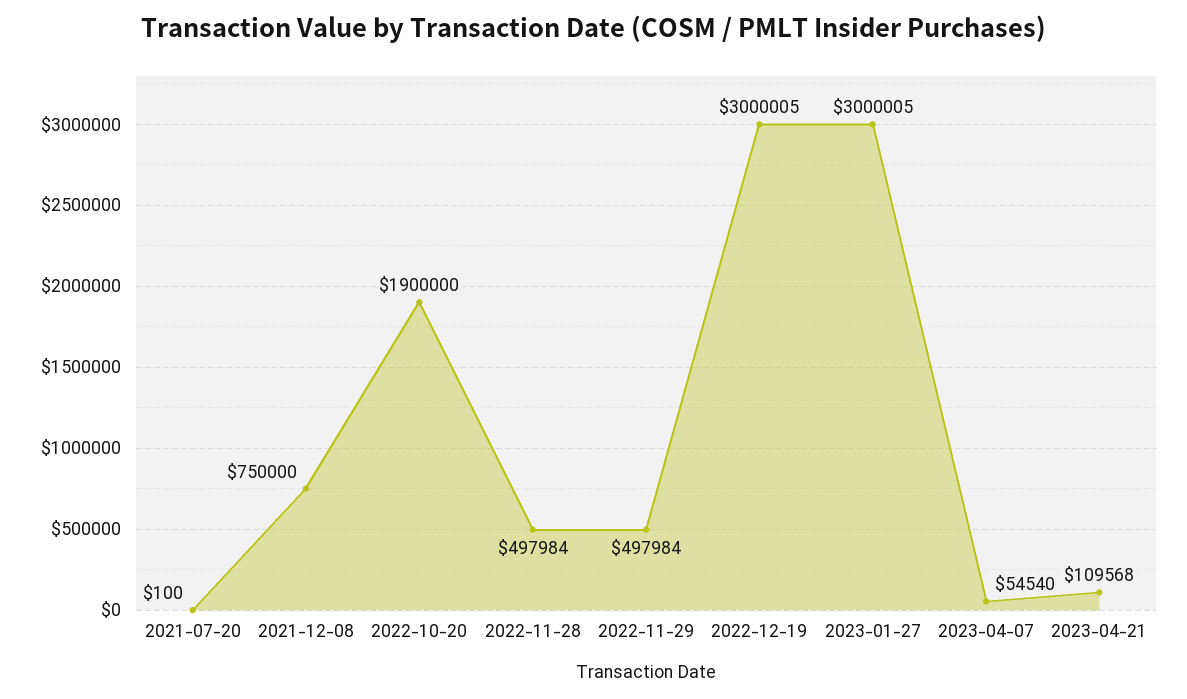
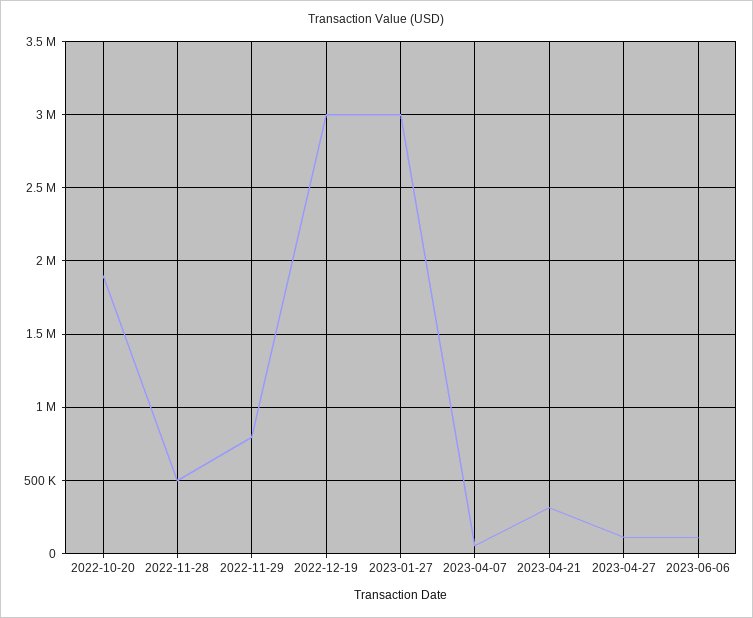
2021-07-20: 100 -> none
2021-12-08: 750000 -> none
2022-11-29: 497984 -> 800000
2023-04-21: 109568 -> 300000
2023-04-27: none -> 100000
2023-06-06: none -> 100000

